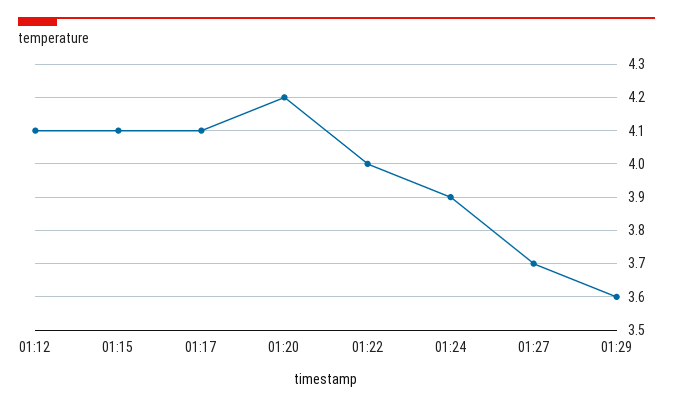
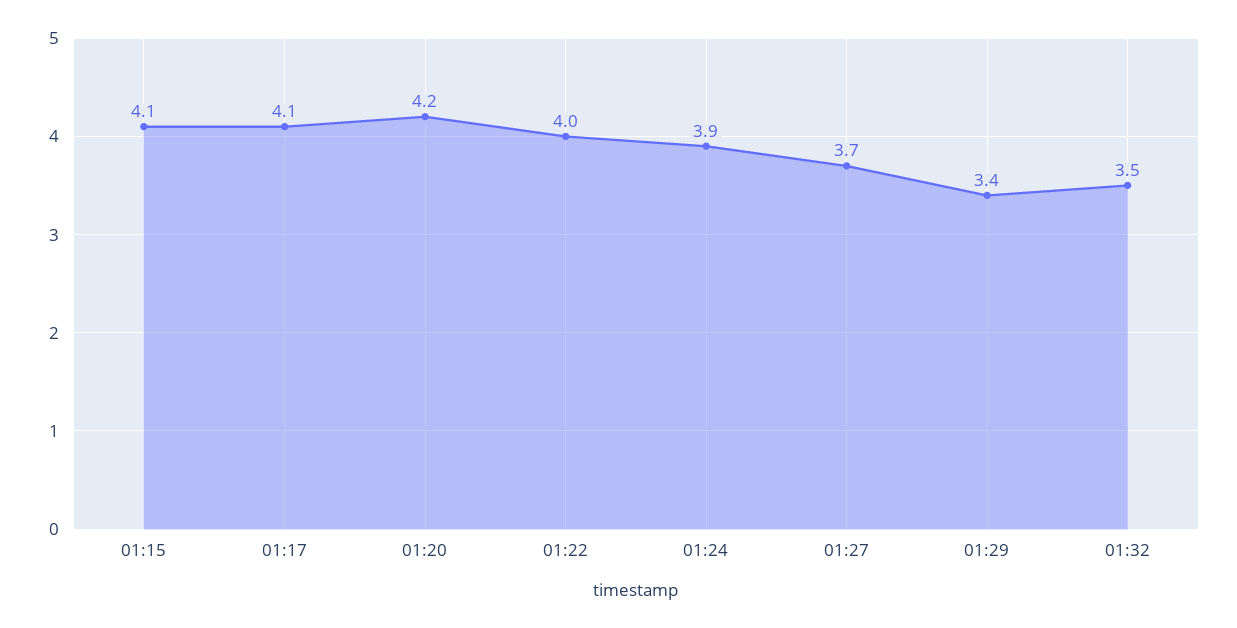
01:12: 4.1 -> none
01:29: 3.6 -> 3.4
01:32: none -> 3.5

